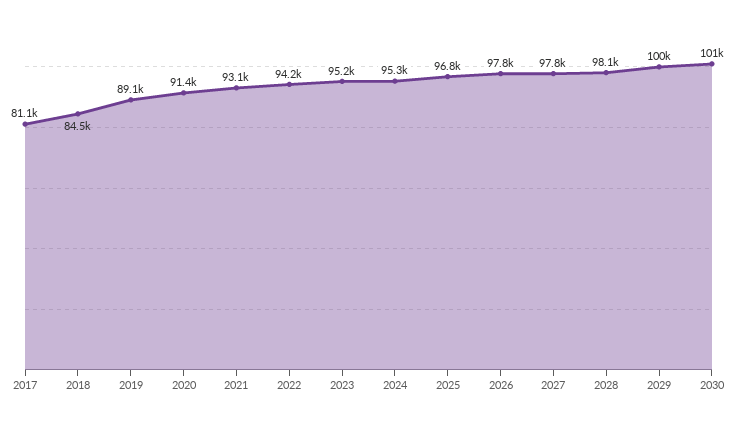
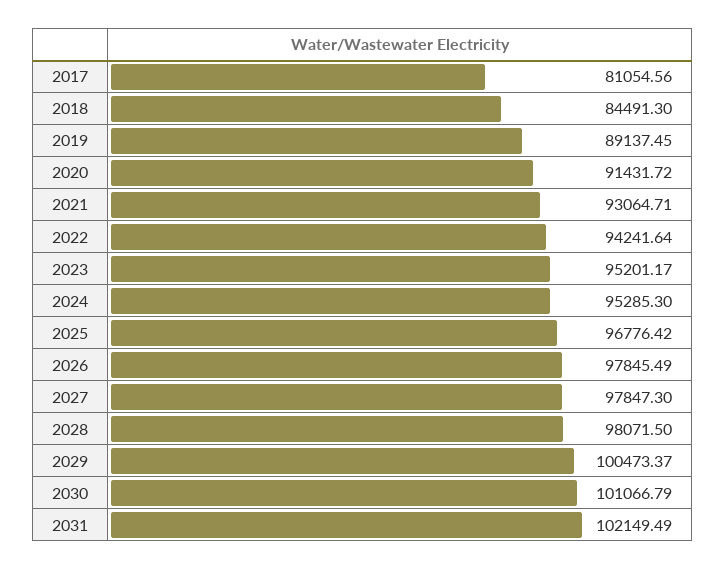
2031: none -> 102149.49

